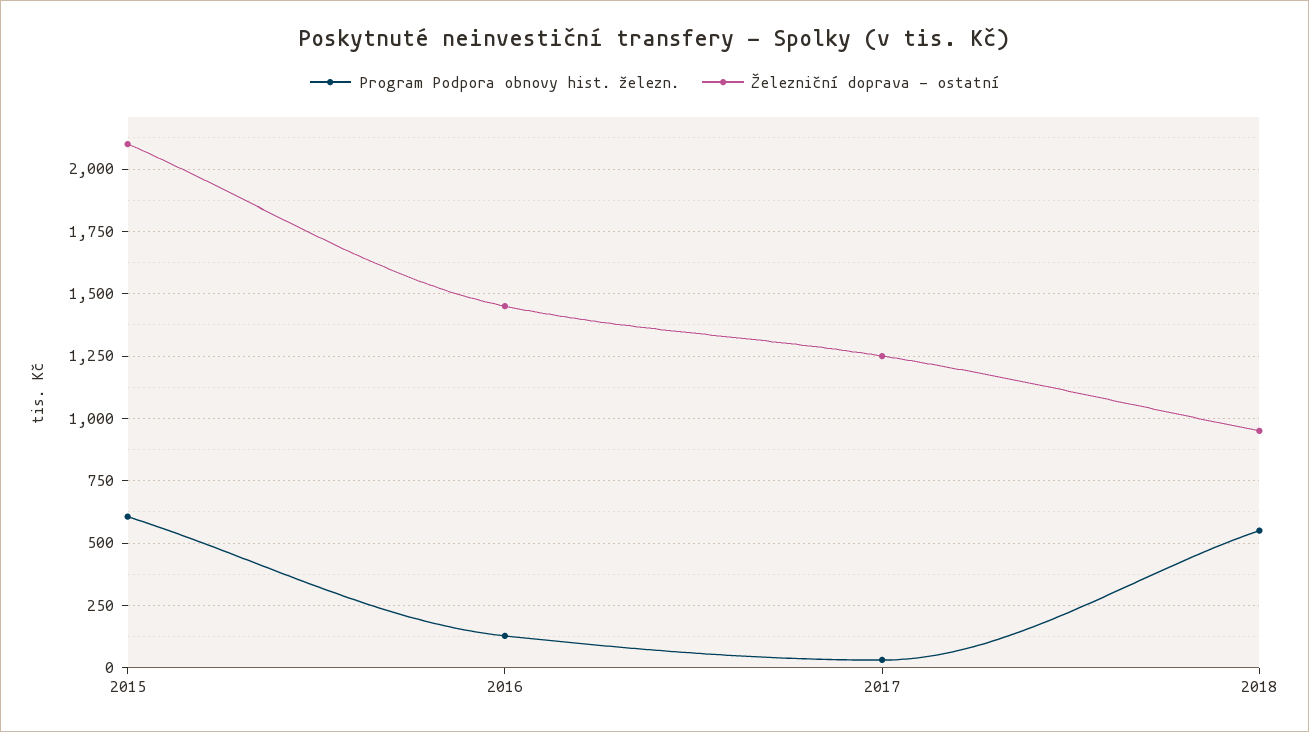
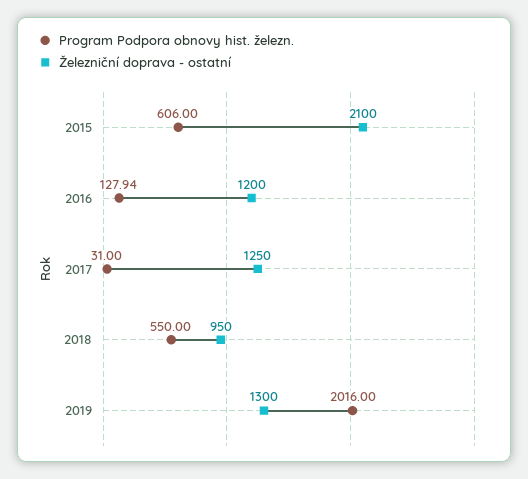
Železniční doprava - ostatní, 2016: 1450 -> 1200
Program Podpora obnovy hist. železn., 2019: none -> 2016
Železniční doprava - ostatní, 2019: none -> 1300

